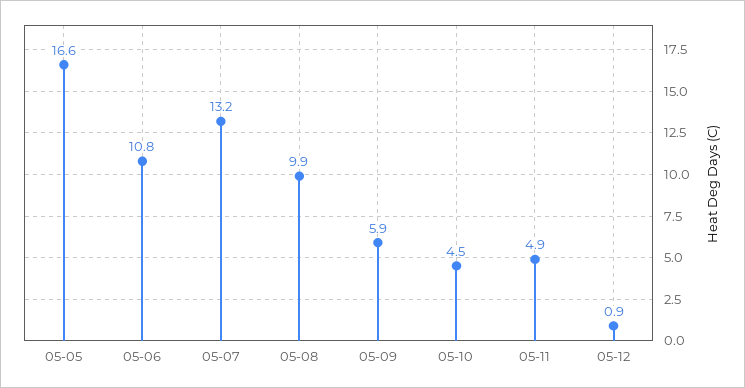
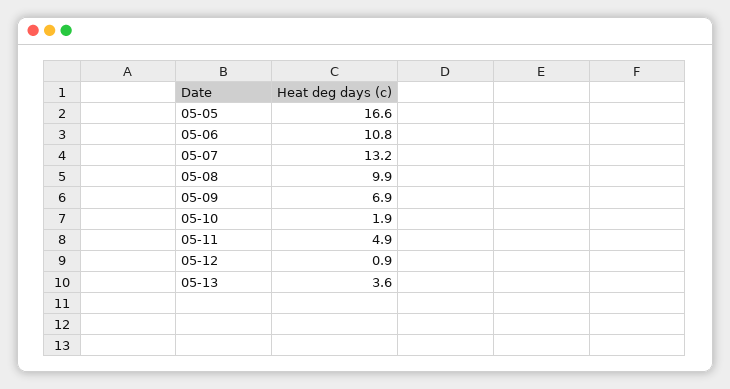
05-09: 5.9 -> 6.9
05-10: 4.5 -> 1.9
05-13: none -> 3.6

